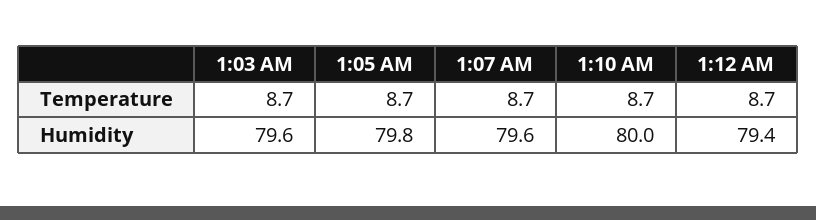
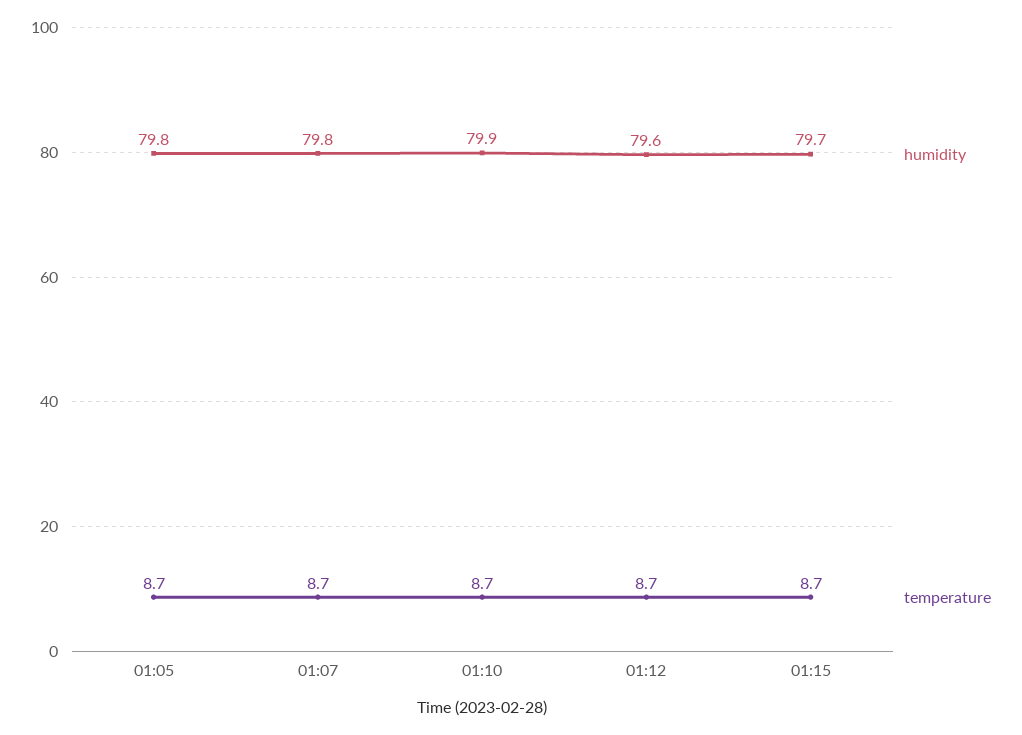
Temperature, 1:03 AM: 8.7 -> none
Humidity, 1:03 AM: 79.6 -> none
Humidity, 1:07 AM: 79.6 -> 79.8
Humidity, 1:10 AM: 80 -> 79.9
Humidity, 1:12 AM: 79.4 -> 79.6
Humidity, 01:15: none -> 79.7
Temperature, 01:15: none -> 8.7

